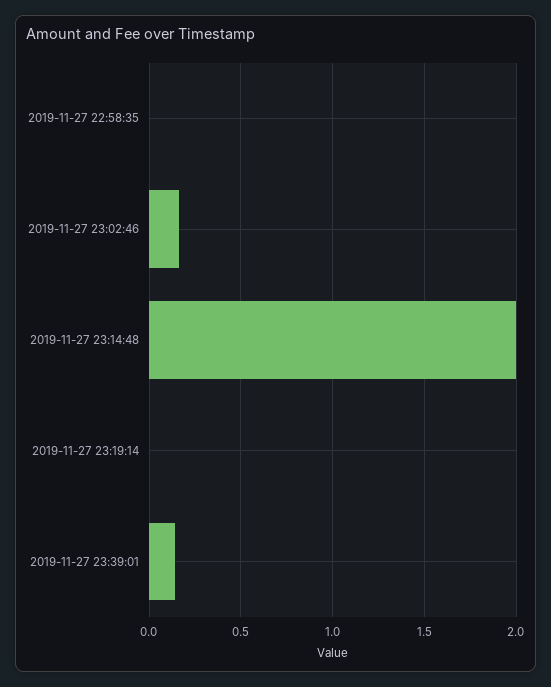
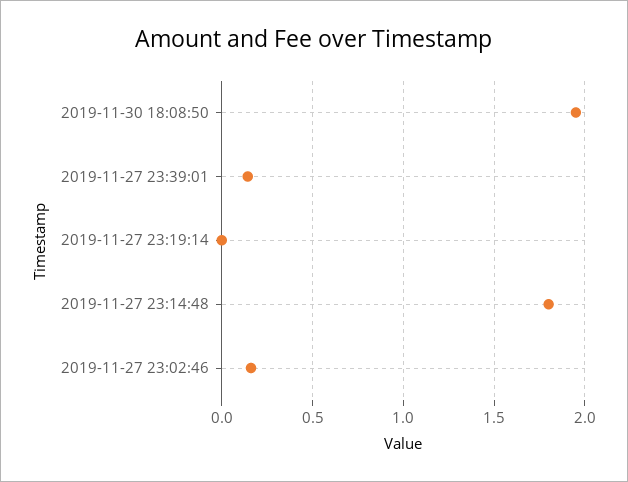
2019-11-27 22:58:35: 0 -> none
2019-11-27 23:14:48: 2 -> 1.8
2019-11-30 18:08:50: none -> 1.95

